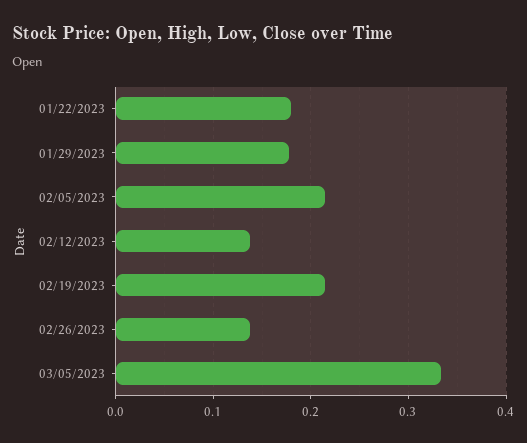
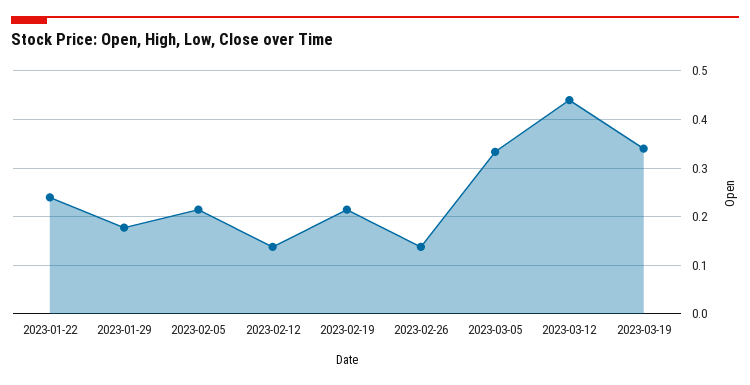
01/22/2023: 0.18 -> 0.24
2023-03-12: none -> 0.44
2023-03-19: none -> 0.34

